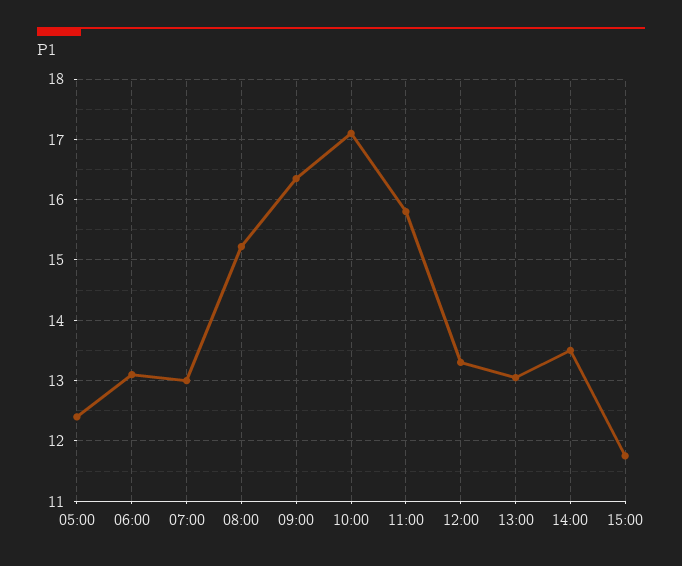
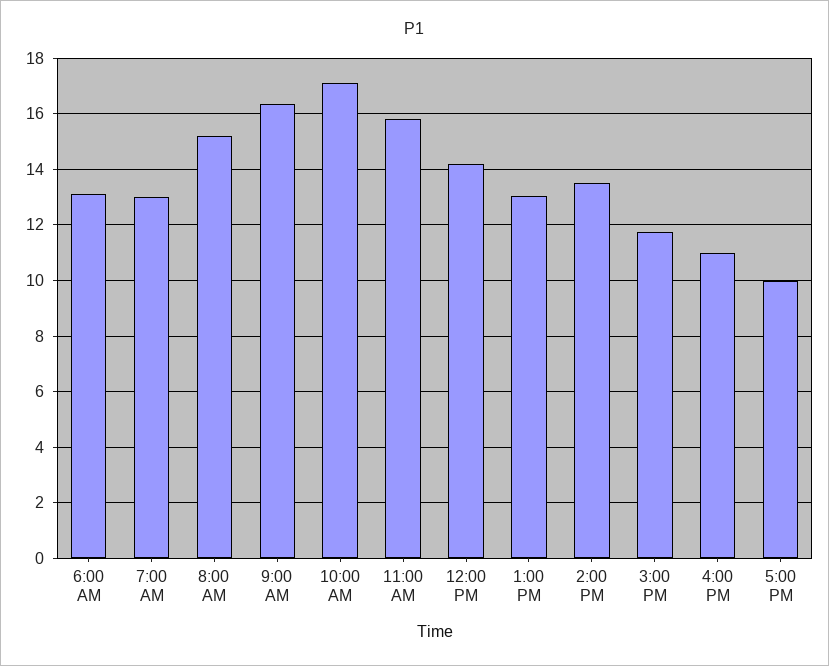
05:00: 12.4 -> none
12:00: 13.3 -> 14.25
4:00 PM: none -> 11
5:00 PM: none -> 10

